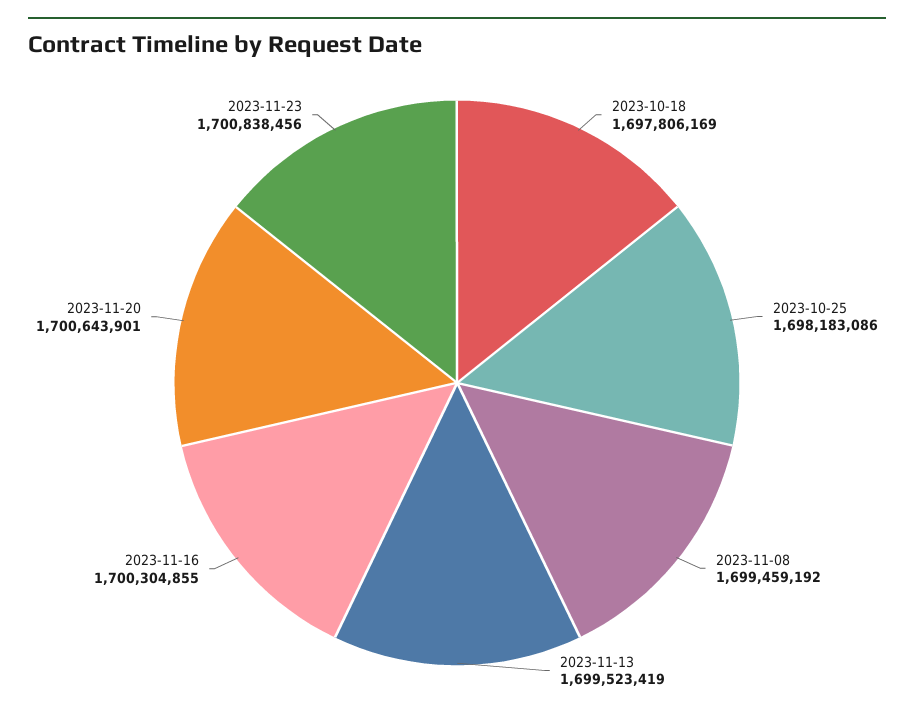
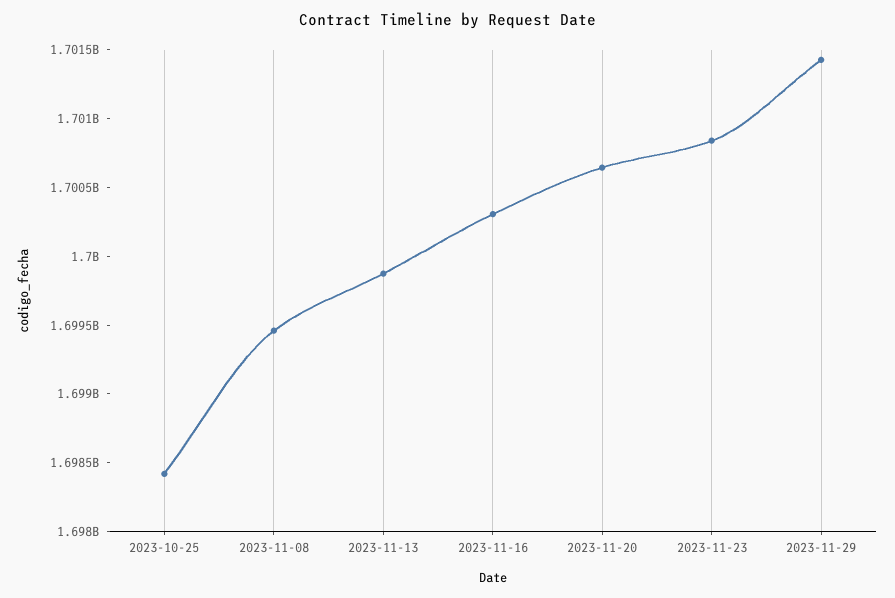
2023-10-18: 1697806169 -> none
2023-10-25: 1698183086 -> 1698400000
2023-11-13: 1699523419 -> 1699900000
2023-11-29: none -> 1701400000

